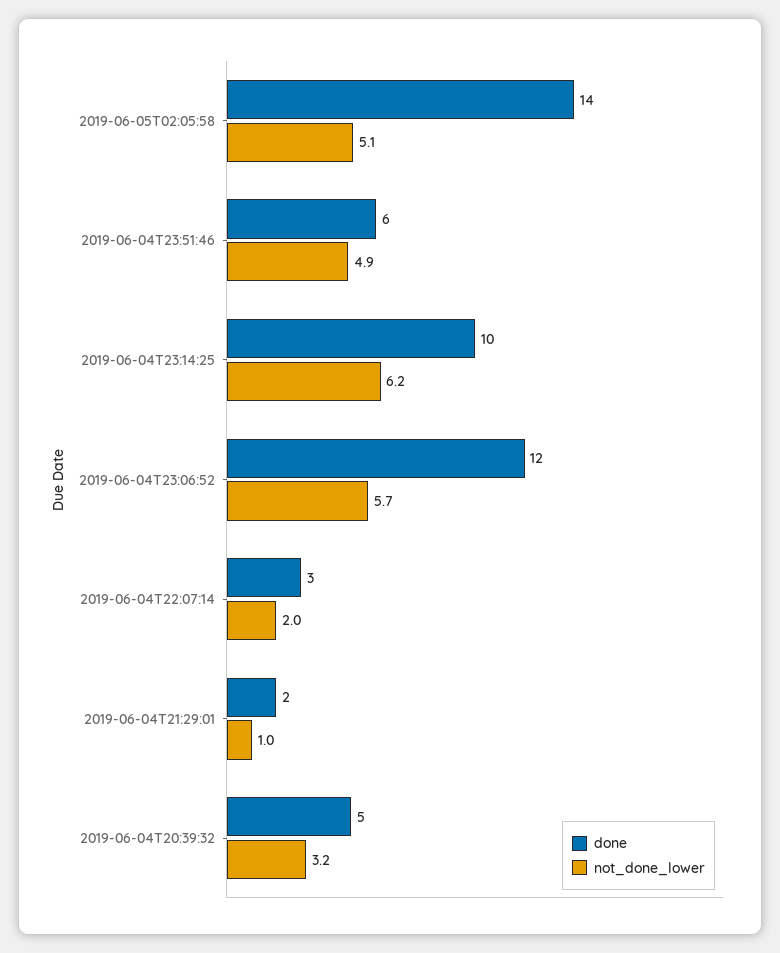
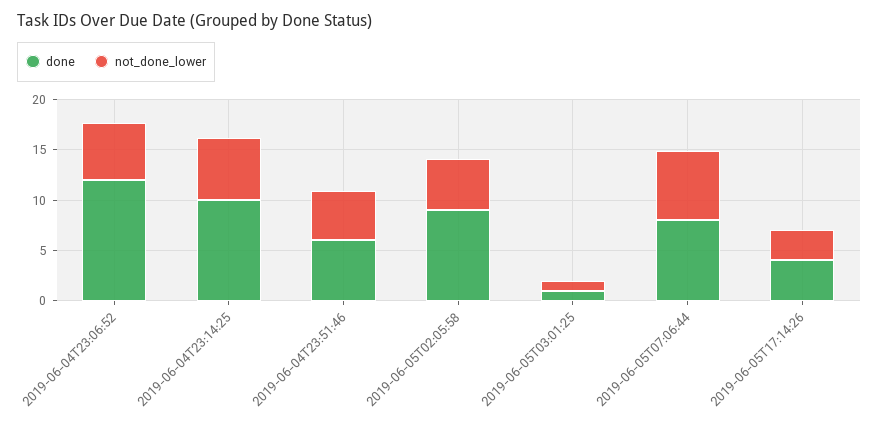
done, 2019-06-05T02:05:58: 14 -> 9
done, 2019-06-04T22:07:14: 3 -> none
not_done_lower, 2019-06-04T22:07:14: 2 -> none
done, 2019-06-04T21:29:01: 2 -> none
not_done_lower, 2019-06-04T21:29:01: 1 -> none
done, 2019-06-04T20:39:32: 5 -> none
not_done_lower, 2019-06-04T20:39:32: 3.2 -> none
done, 2019-06-05T03:01:25: none -> 1
not_done_lower, 2019-06-05T03:01:25: none -> 1
done, 2019-06-05T07:06:44: none -> 8
not_done_lower, 2019-06-05T07:06:44: none -> 7
done, 2019-06-05T17:14:26: none -> 4
not_done_lower, 2019-06-05T17:14:26: none -> 3

